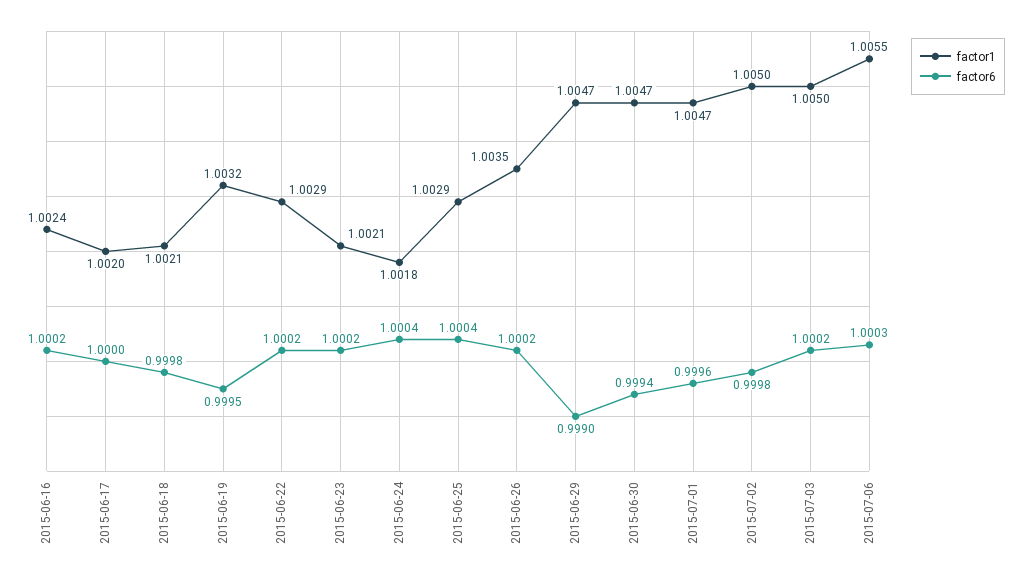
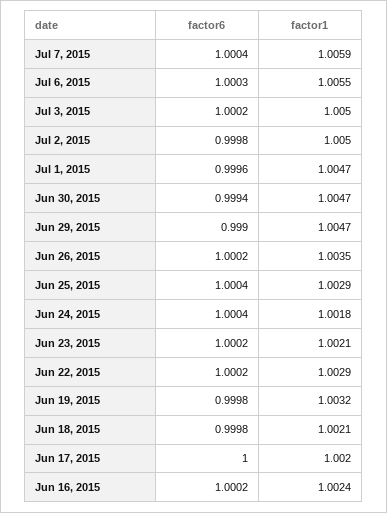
factor6, 2015-06-19: 0.9995 -> 0.9998
factor6, Jul 7, 2015: none -> 1.0004
factor1, Jul 7, 2015: none -> 1.0059

